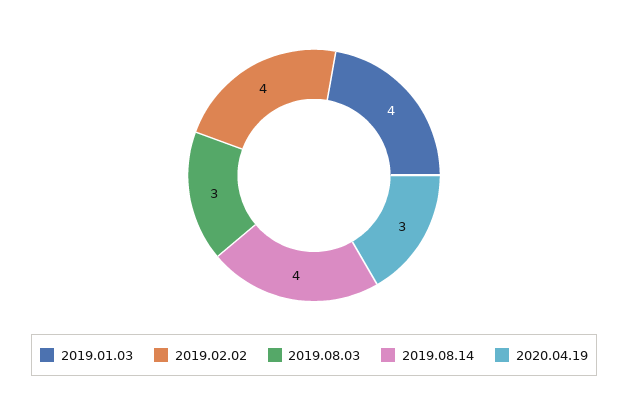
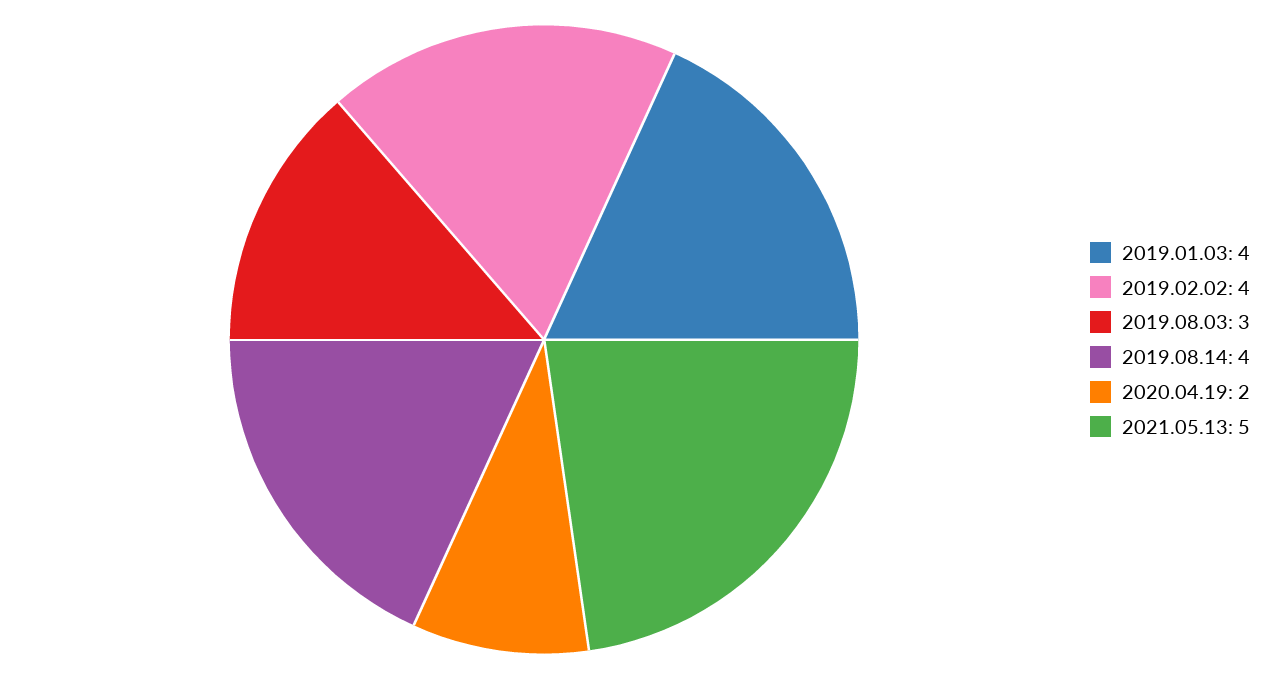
2020.04.19: 3 -> 2
2021.05.13: none -> 5

